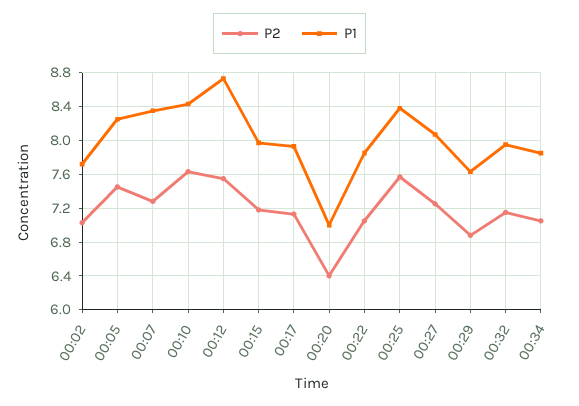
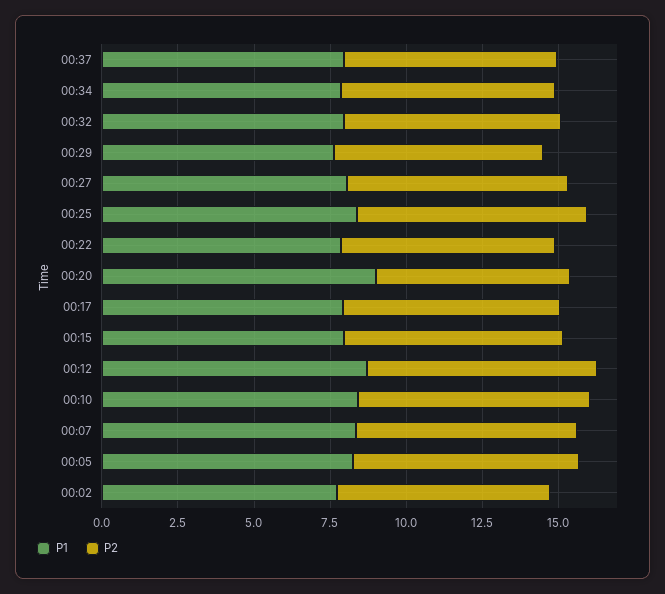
P1, 00:20: 7 -> 9
P1, 00:37: none -> 8
P2, 00:37: none -> 7

